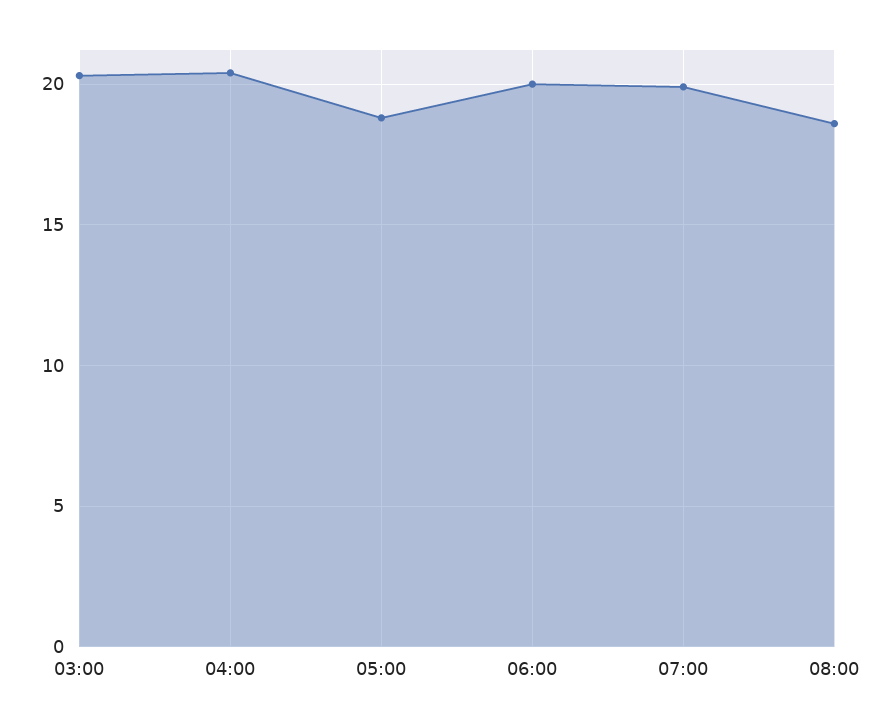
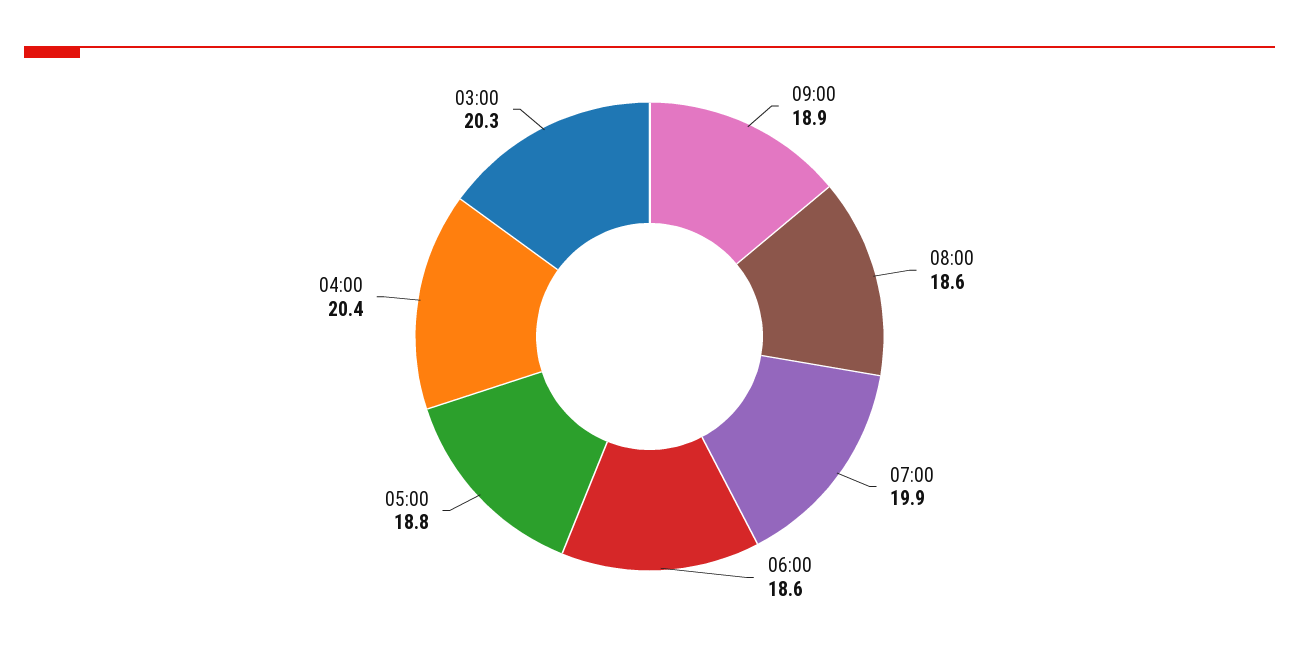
06:00: 20 -> 18.6
09:00: none -> 18.9

